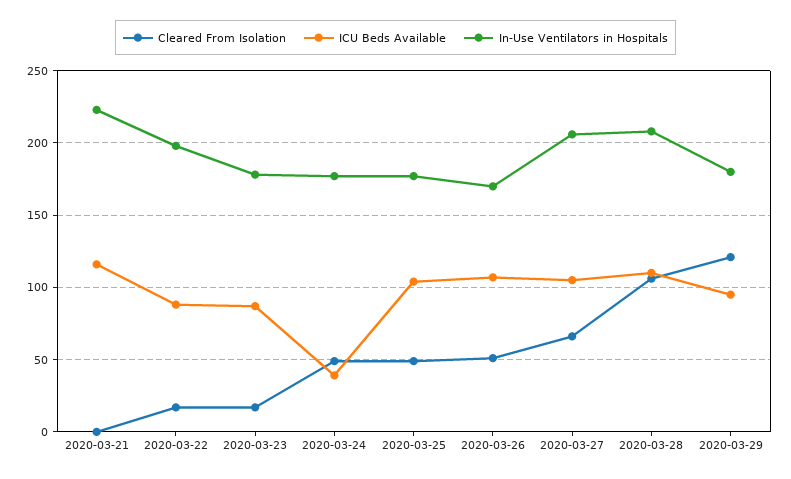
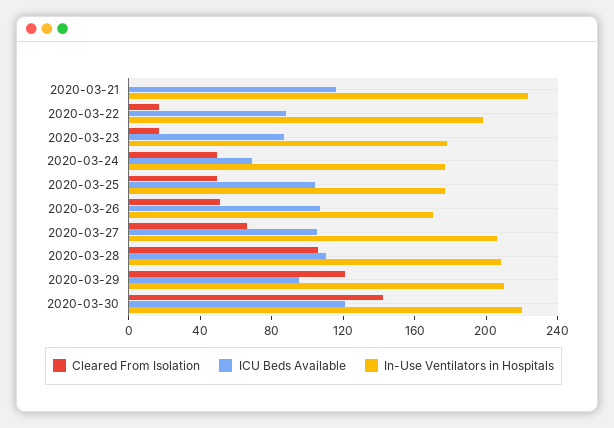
ICU Beds Available, 2020-03-24: 40 -> 70
In-Use Ventilators in Hospitals, 2020-03-29: 180 -> 210
Cleared From Isolation, 2020-03-30: none -> 140
ICU Beds Available, 2020-03-30: none -> 120
In-Use Ventilators in Hospitals, 2020-03-30: none -> 220

